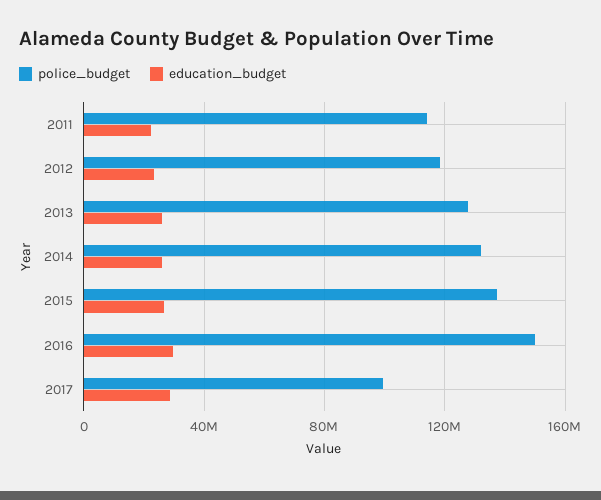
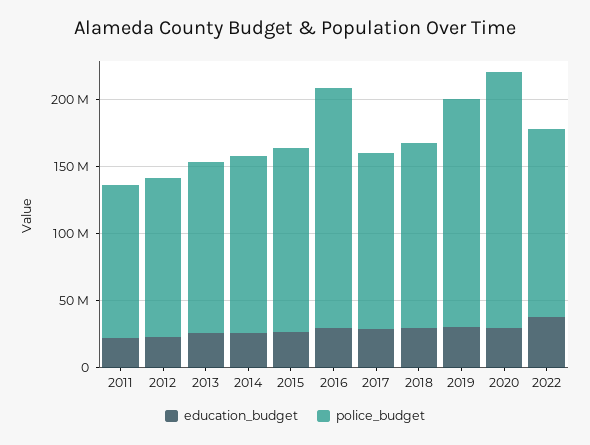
police_budget, 2016: 150000000 -> 180000000
police_budget, 2017: 100000000 -> 130000000
education_budget, 2018: none -> 30000000
police_budget, 2018: none -> 140000000
education_budget, 2019: none -> 30000000
police_budget, 2019: none -> 170000000
education_budget, 2020: none -> 30000000
police_budget, 2020: none -> 190000000
education_budget, 2022: none -> 40000000
police_budget, 2022: none -> 140000000

